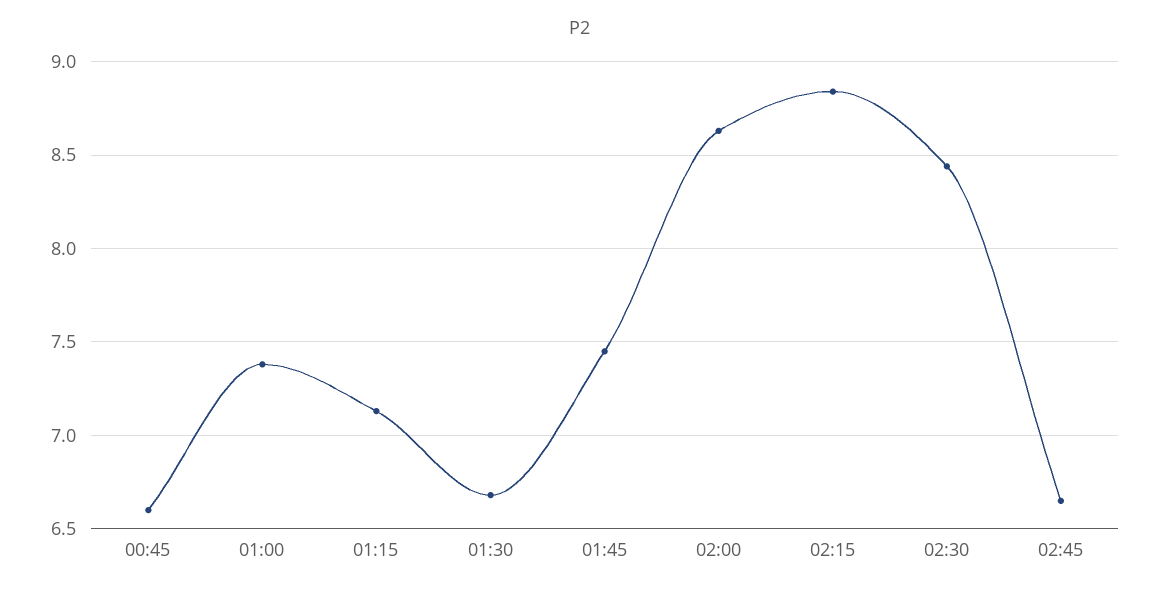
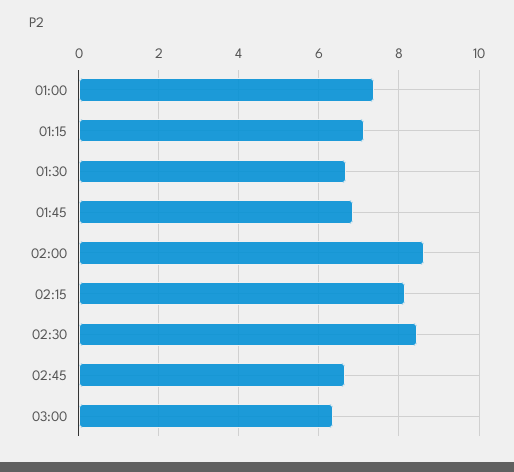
00:45: 6.6 -> none
01:45: 7.45 -> 6.8
02:15: 8.85 -> 8.2
03:00: none -> 6.4

